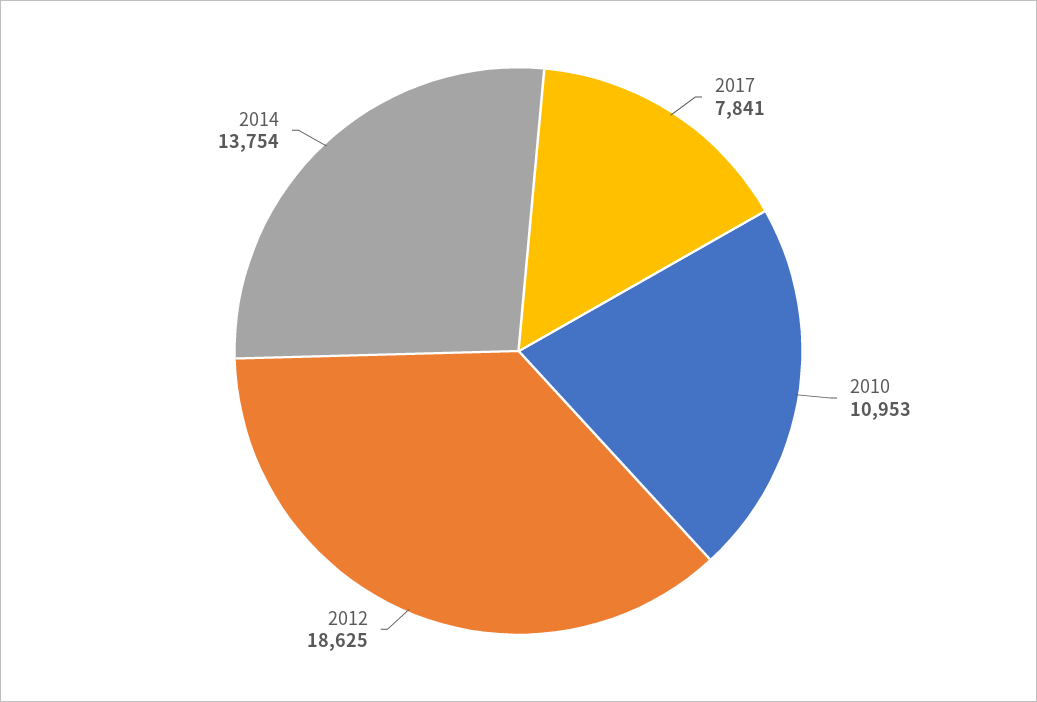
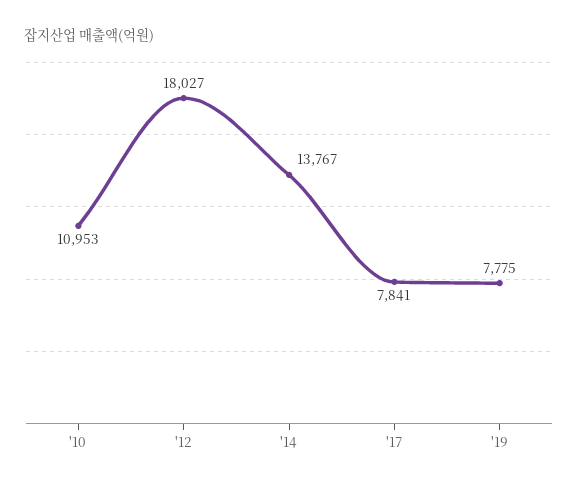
2012: 18625 -> 18027
2014: 13754 -> 13767
'19: none -> 7775

